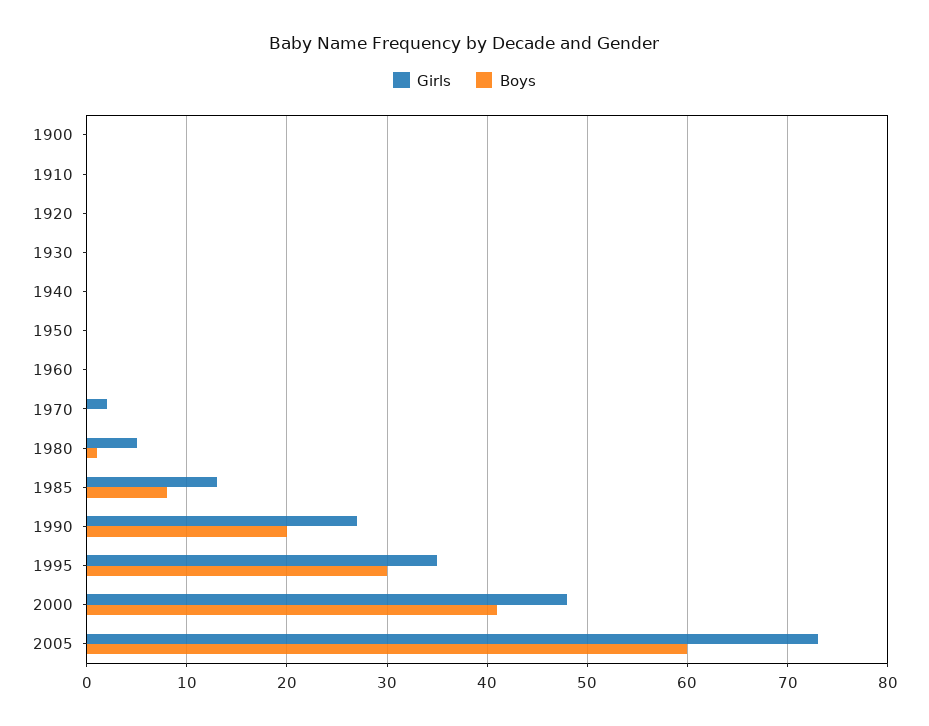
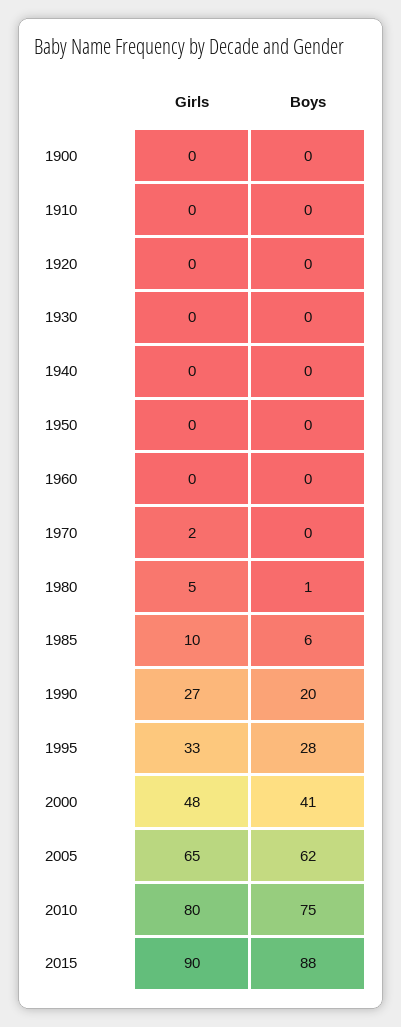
Girls, 1985: 13 -> 10
Boys, 1985: 8 -> 6
Girls, 1995: 35 -> 33
Boys, 1995: 30 -> 28
Girls, 2005: 73 -> 65
Boys, 2005: 60 -> 62
Girls, 2010: none -> 80
Boys, 2010: none -> 75
Girls, 2015: none -> 90
Boys, 2015: none -> 88

